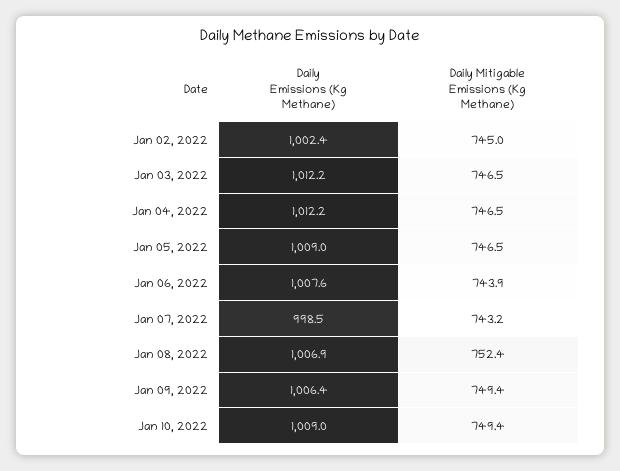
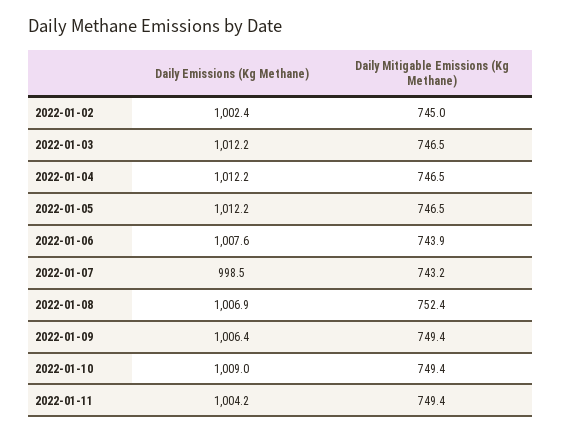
Daily Emissions (Kg Methane), Jan 05, 2022: 1009 -> 1012.2
Daily Emissions (Kg Methane), 2022-01-11: none -> 1004.2
Daily Mitigable Emissions (Kg Methane), 2022-01-11: none -> 749.4

